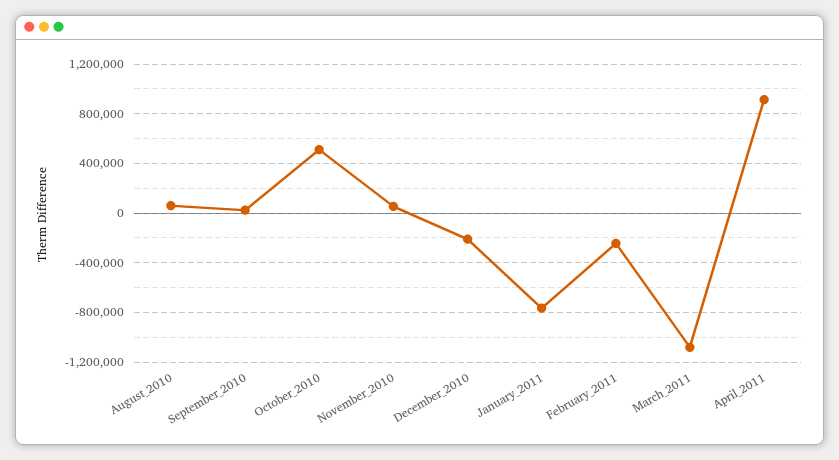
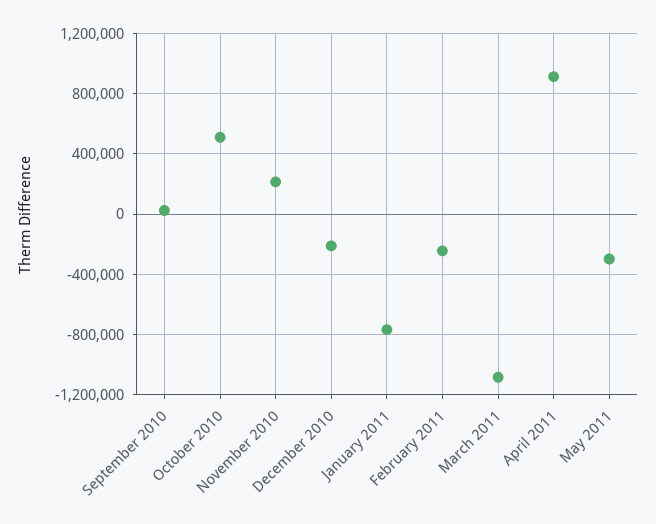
August_2010: 50000 -> none
November_2010: 50000 -> 200000
May 2011: none -> -300000

